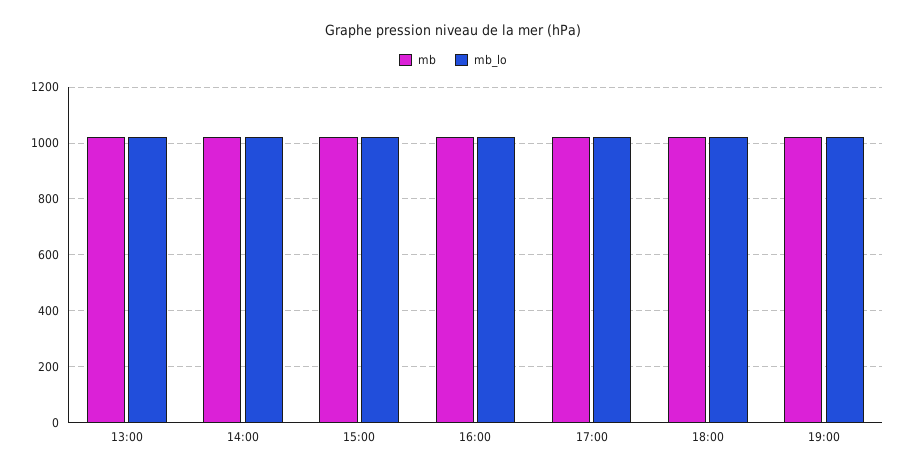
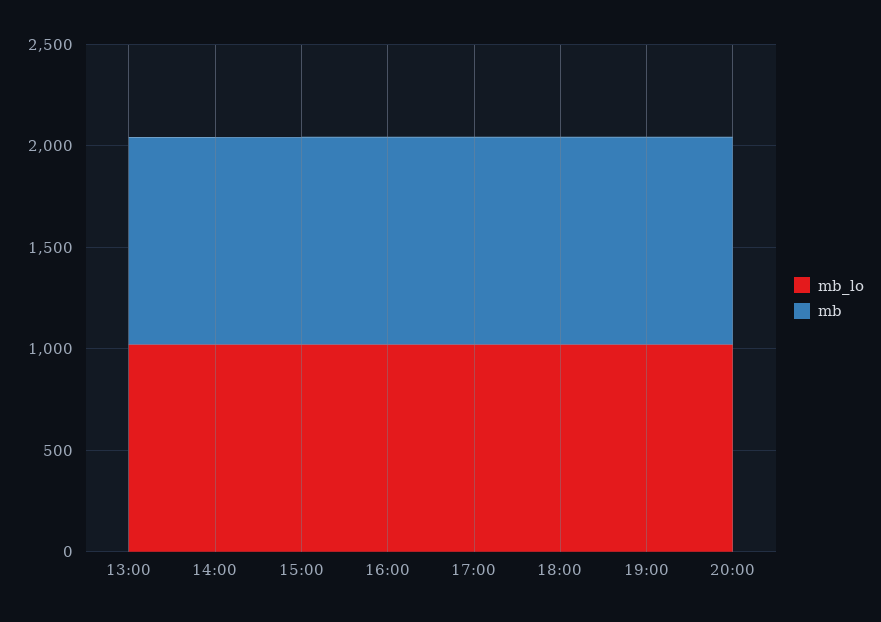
mb_lo, 20:00: none -> 1000
mb, 20:00: none -> 1000

